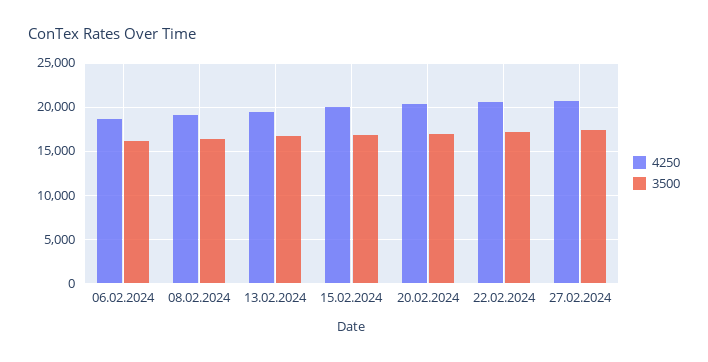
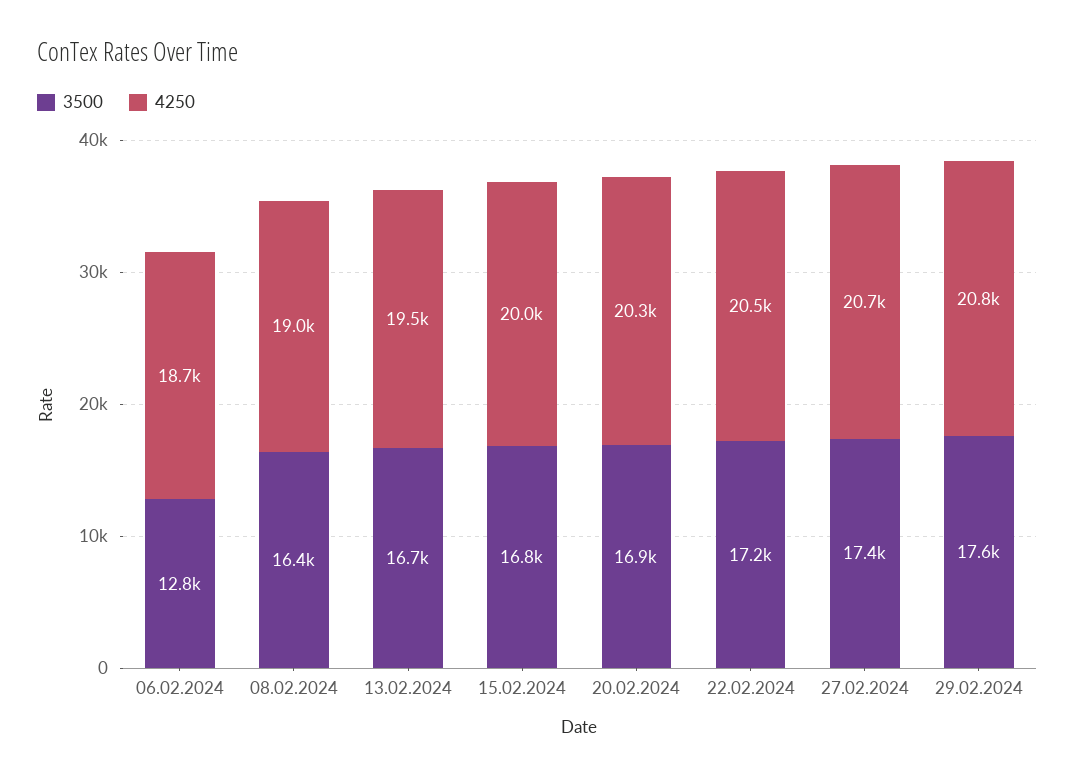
3500, 06.02.2024: 16000 -> 12800
3500, 29.02.2024: none -> 17600
4250, 29.02.2024: none -> 20800

